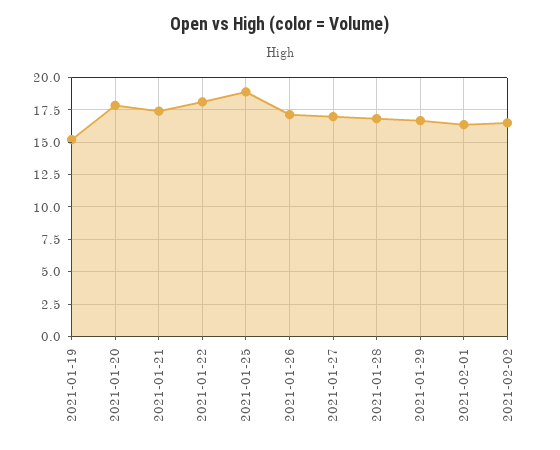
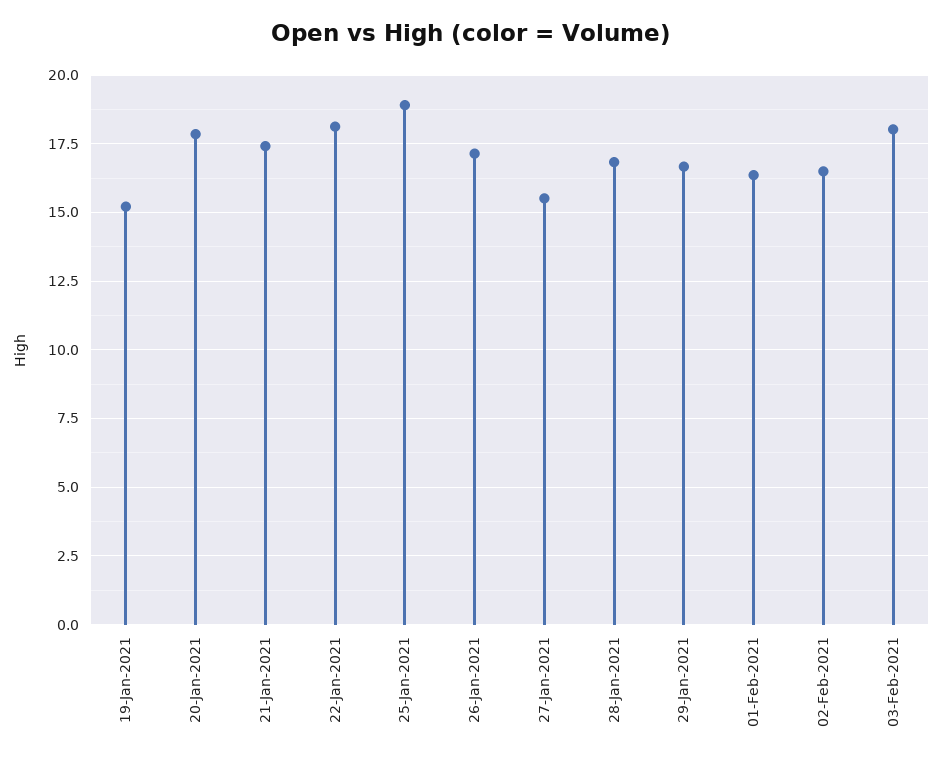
2021-01-27: 17 -> 15.5
03-Feb-2021: none -> 18

